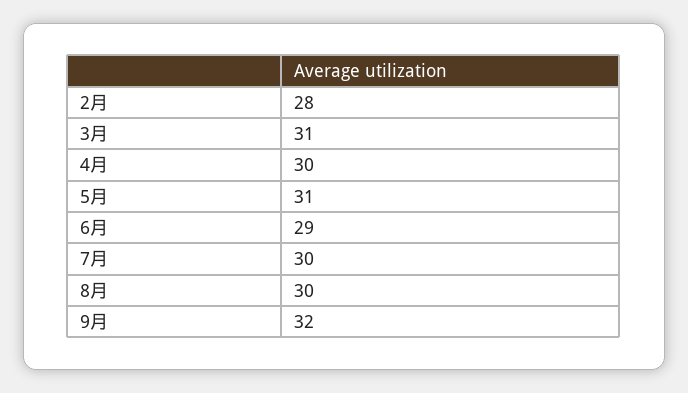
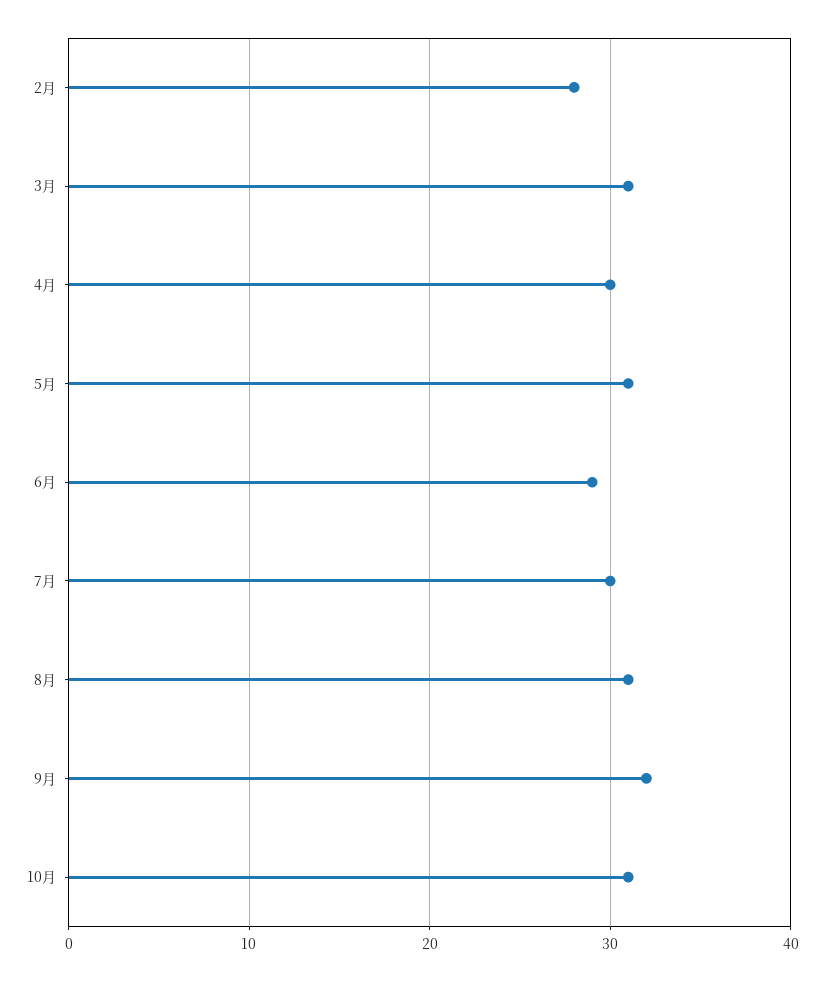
8月: 30 -> 31
10月: none -> 31

